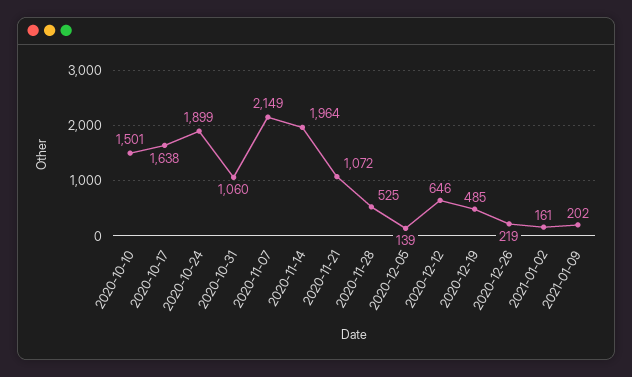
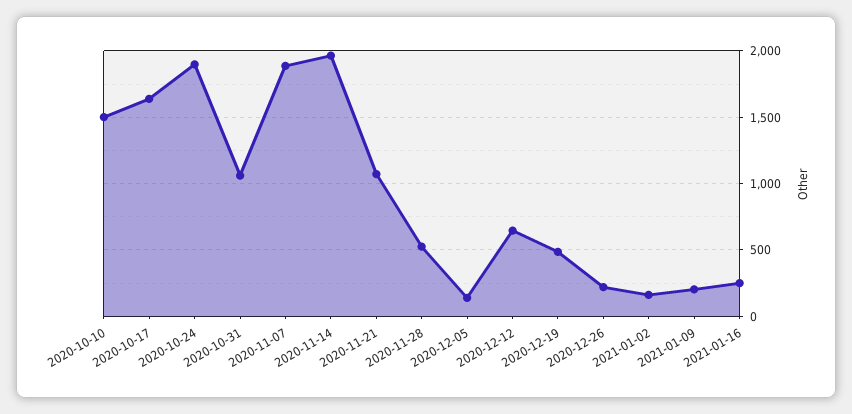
2020-11-07: 2149 -> 1900
2021-01-16: none -> 250

